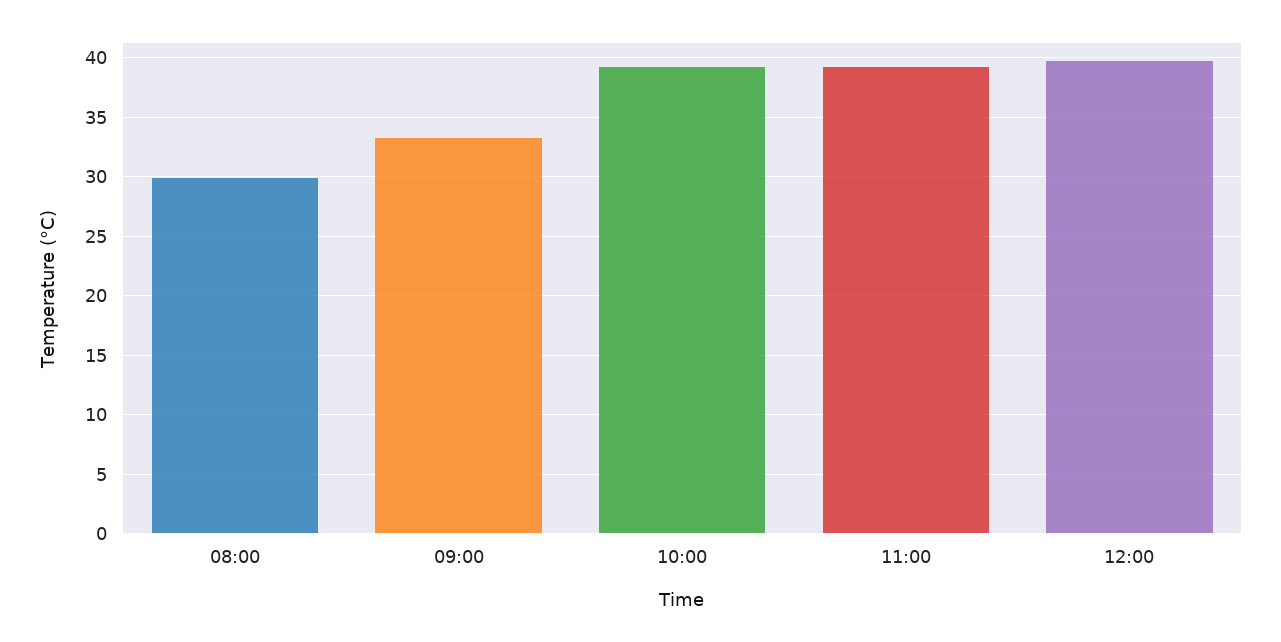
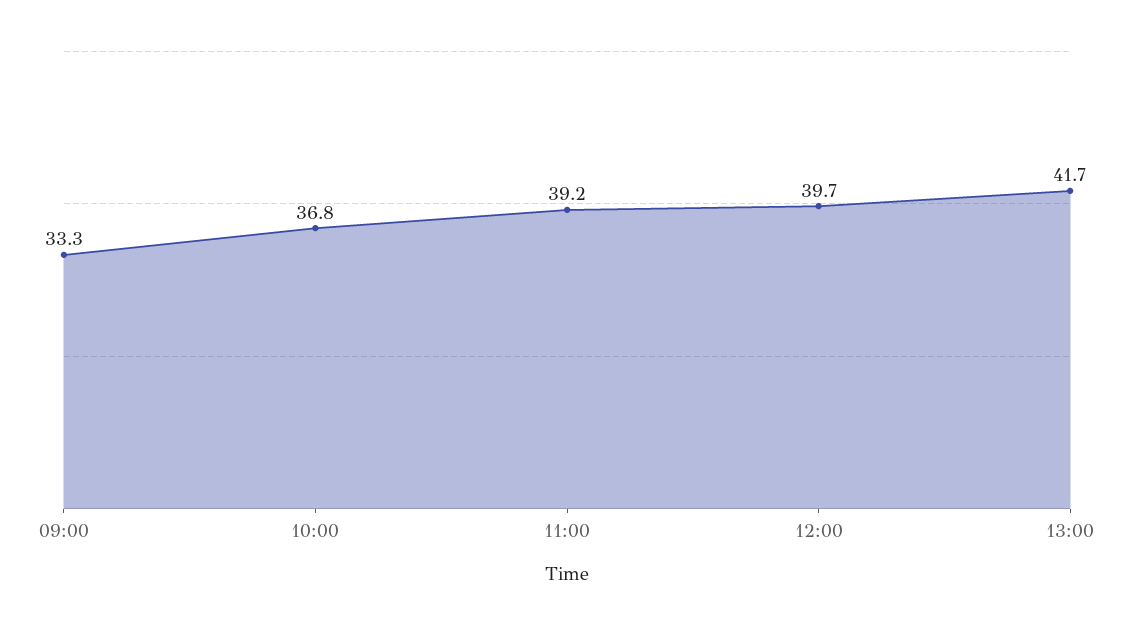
08:00: 30 -> none
10:00: 39 -> 36.8
13:00: none -> 41.7

